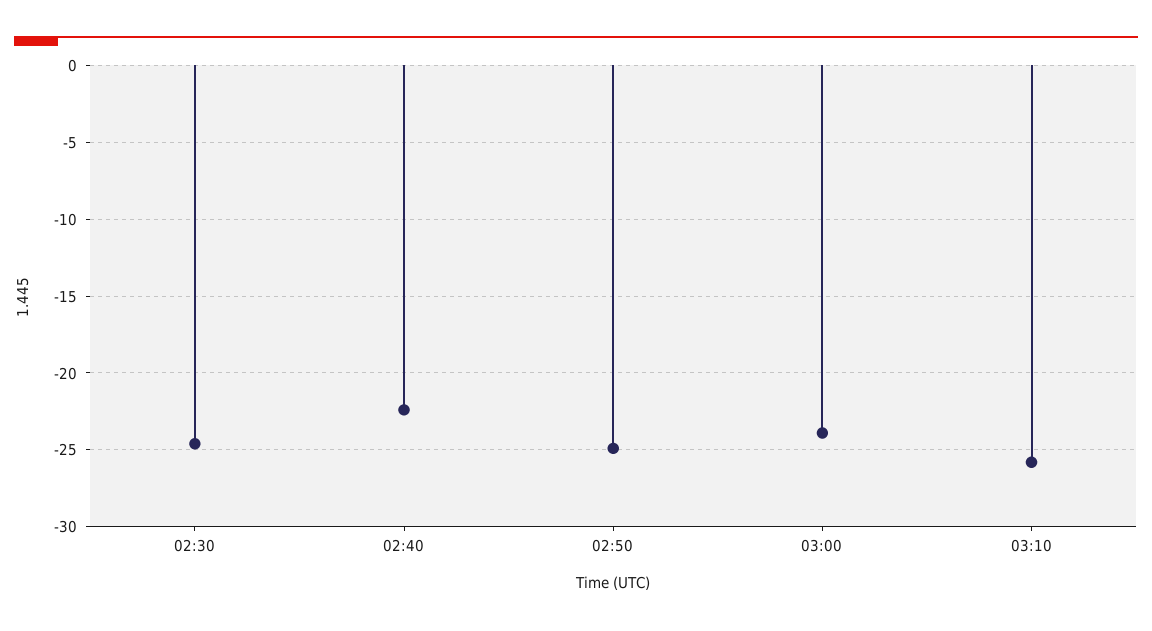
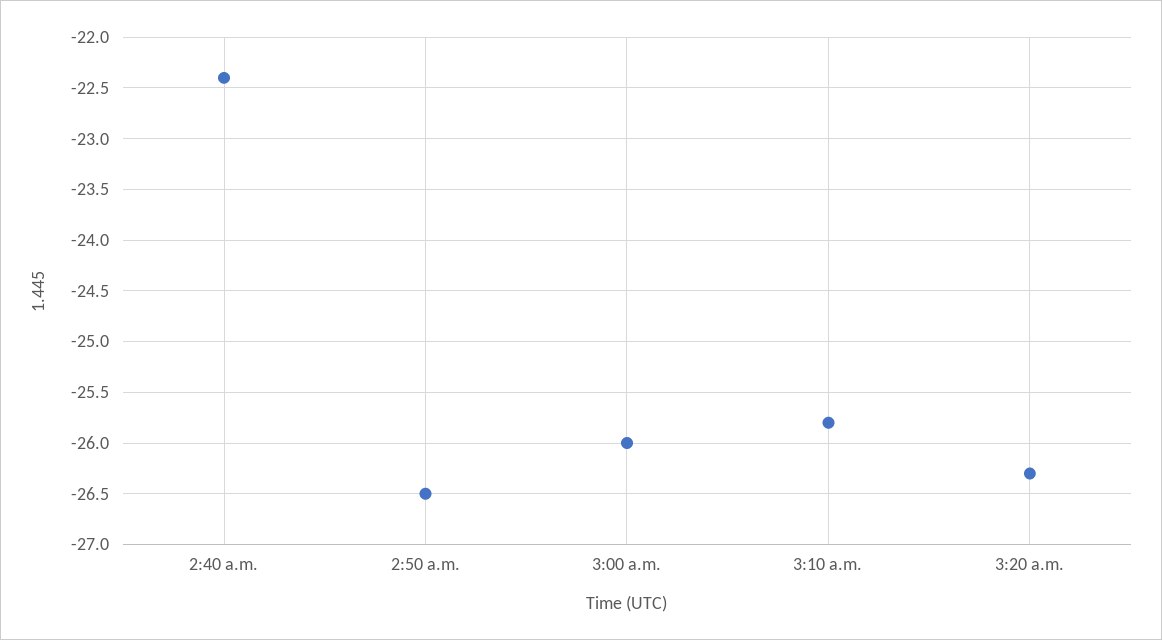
02:30: -24.5 -> none
02:50: -25 -> -26.5
03:00: -24 -> -26
3:20 a.m.: none -> -26.3

